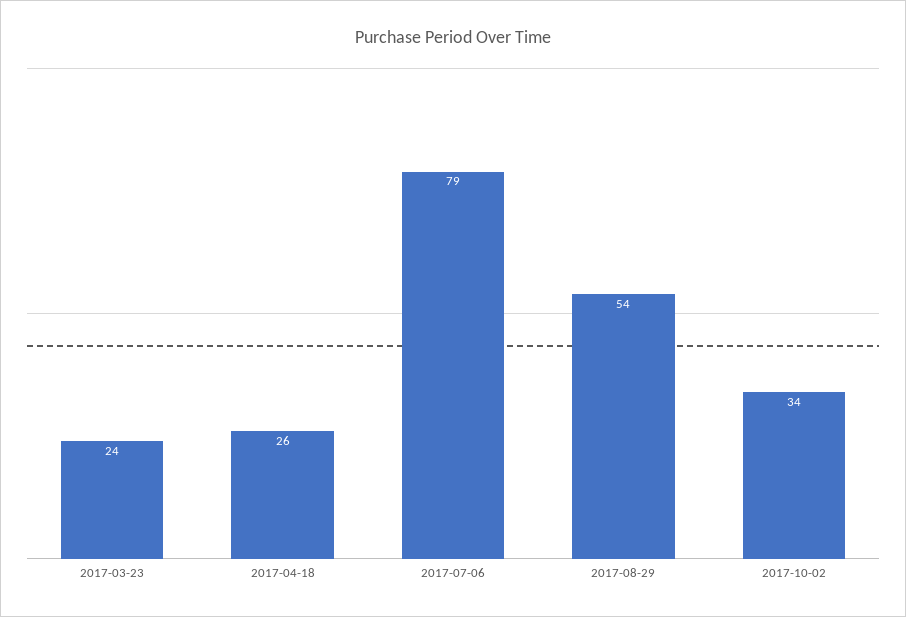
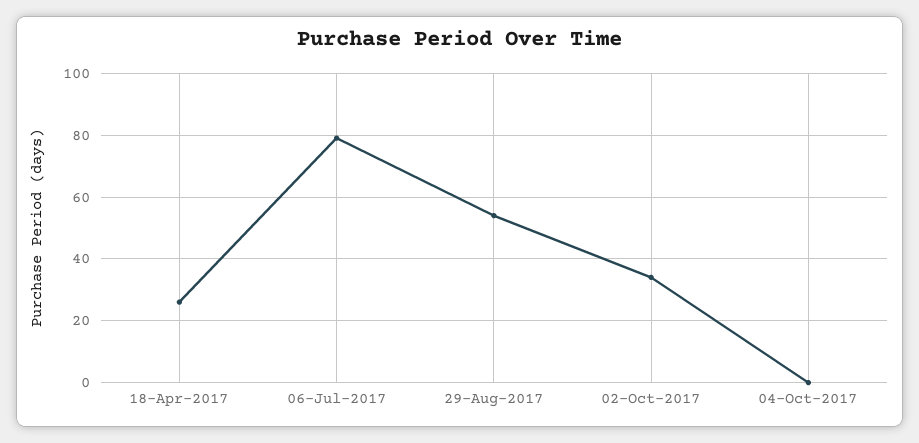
2017-03-23: 24 -> none
04-Oct-2017: none -> 0

